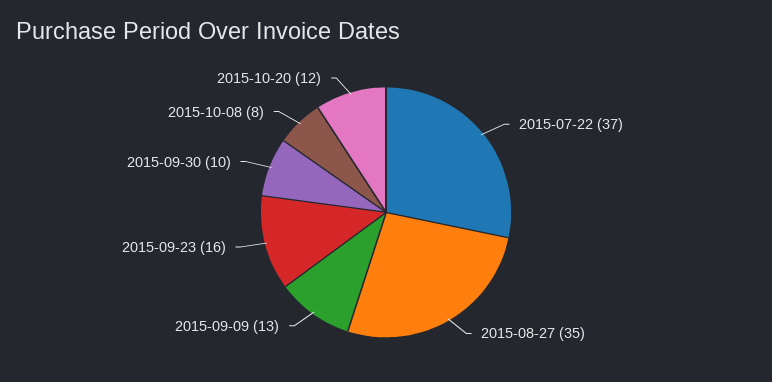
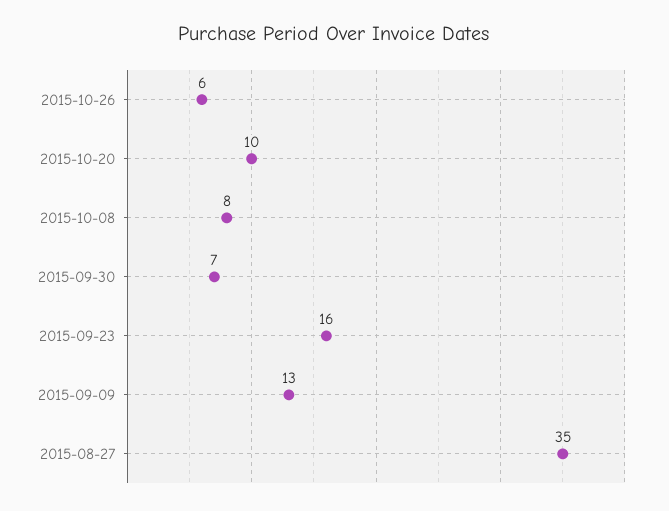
2015-07-22: 37 -> none
2015-09-30: 10 -> 7
2015-10-20: 12 -> 10
2015-10-26: none -> 6

